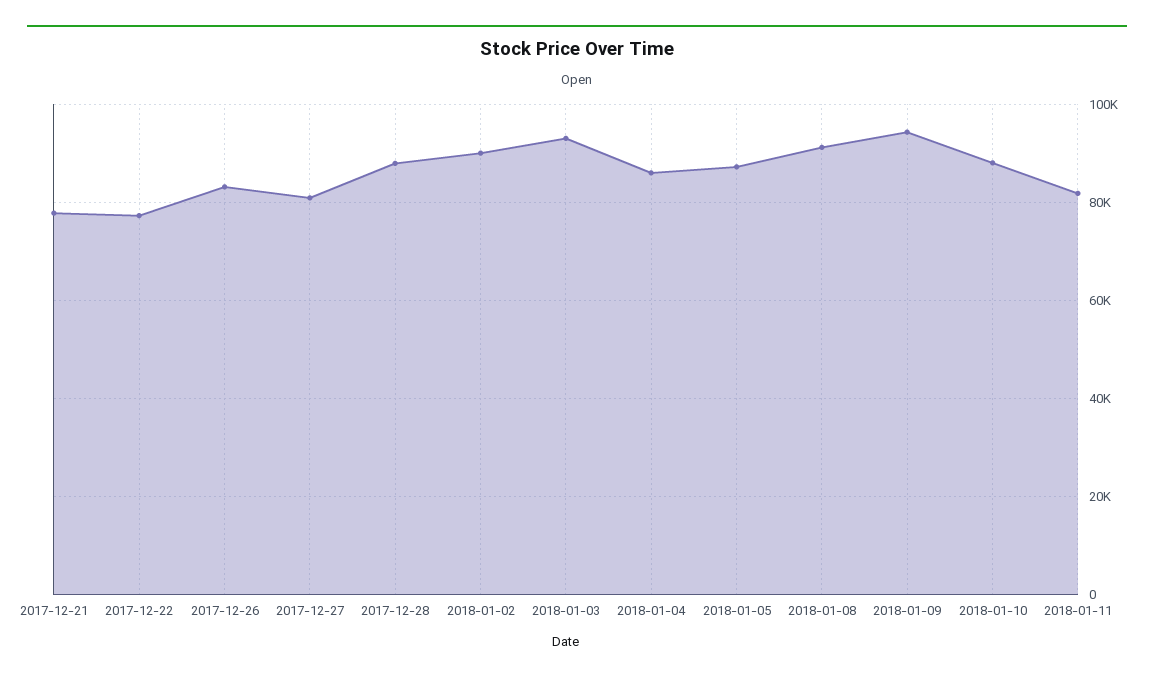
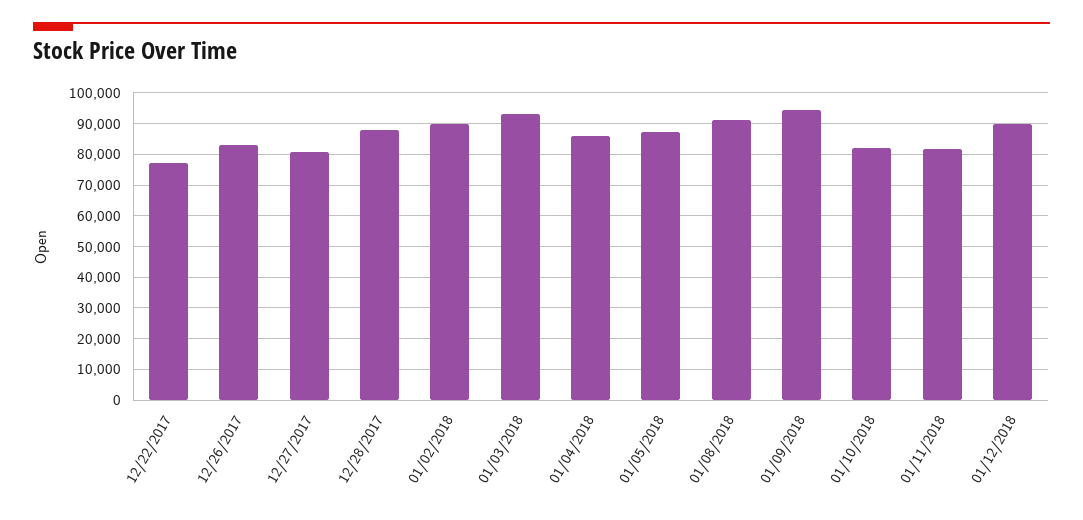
2017-12-21: 78000 -> none
2018-01-10: 88000 -> 82000
01/12/2018: none -> 90000

